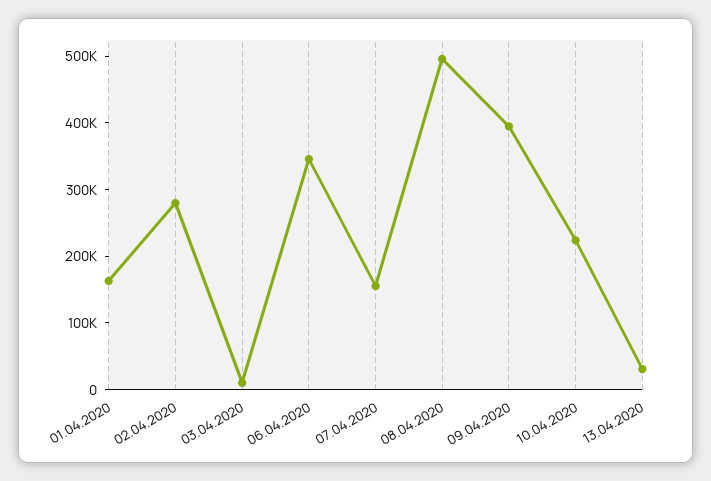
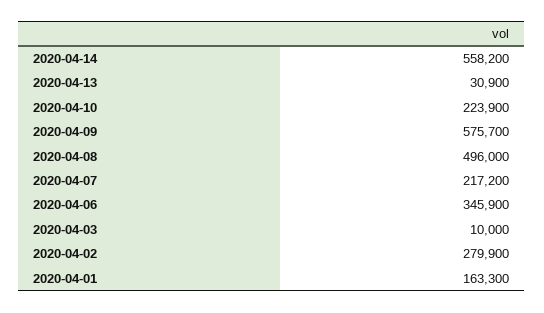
07.04.2020: 160000 -> 217200
09.04.2020: 400000 -> 575700
2020-04-14: none -> 558200

